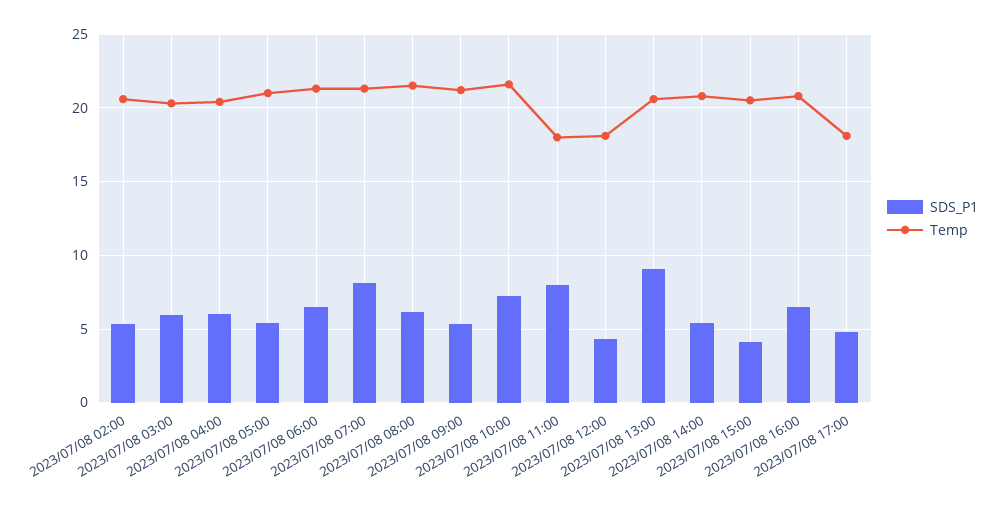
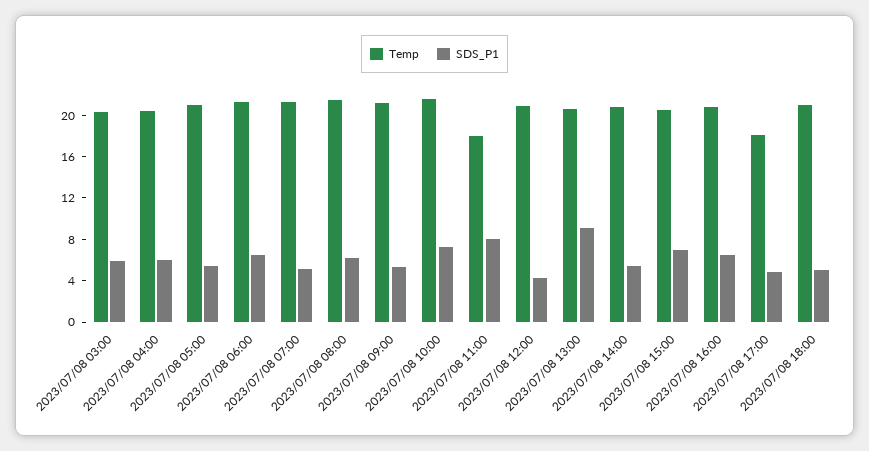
SDS_P1, 2023/07/08 02:00: 5.5 -> none
Temp, 2023/07/08 02:00: 20.5 -> none
SDS_P1, 2023/07/08 07:00: 8 -> 5
Temp, 2023/07/08 12:00: 18 -> 21
SDS_P1, 2023/07/08 15:00: 4 -> 7
Temp, 2023/07/08 18:00: none -> 21
SDS_P1, 2023/07/08 18:00: none -> 5

